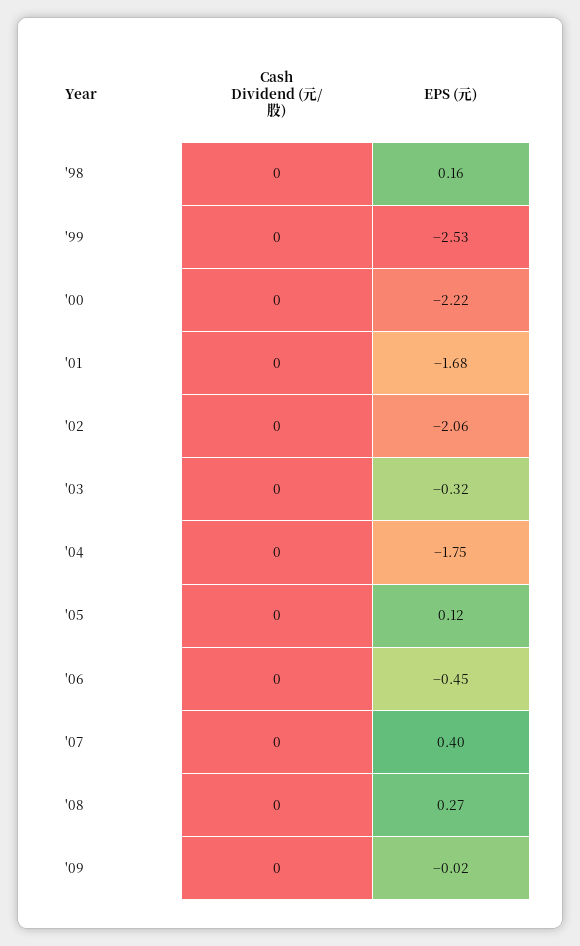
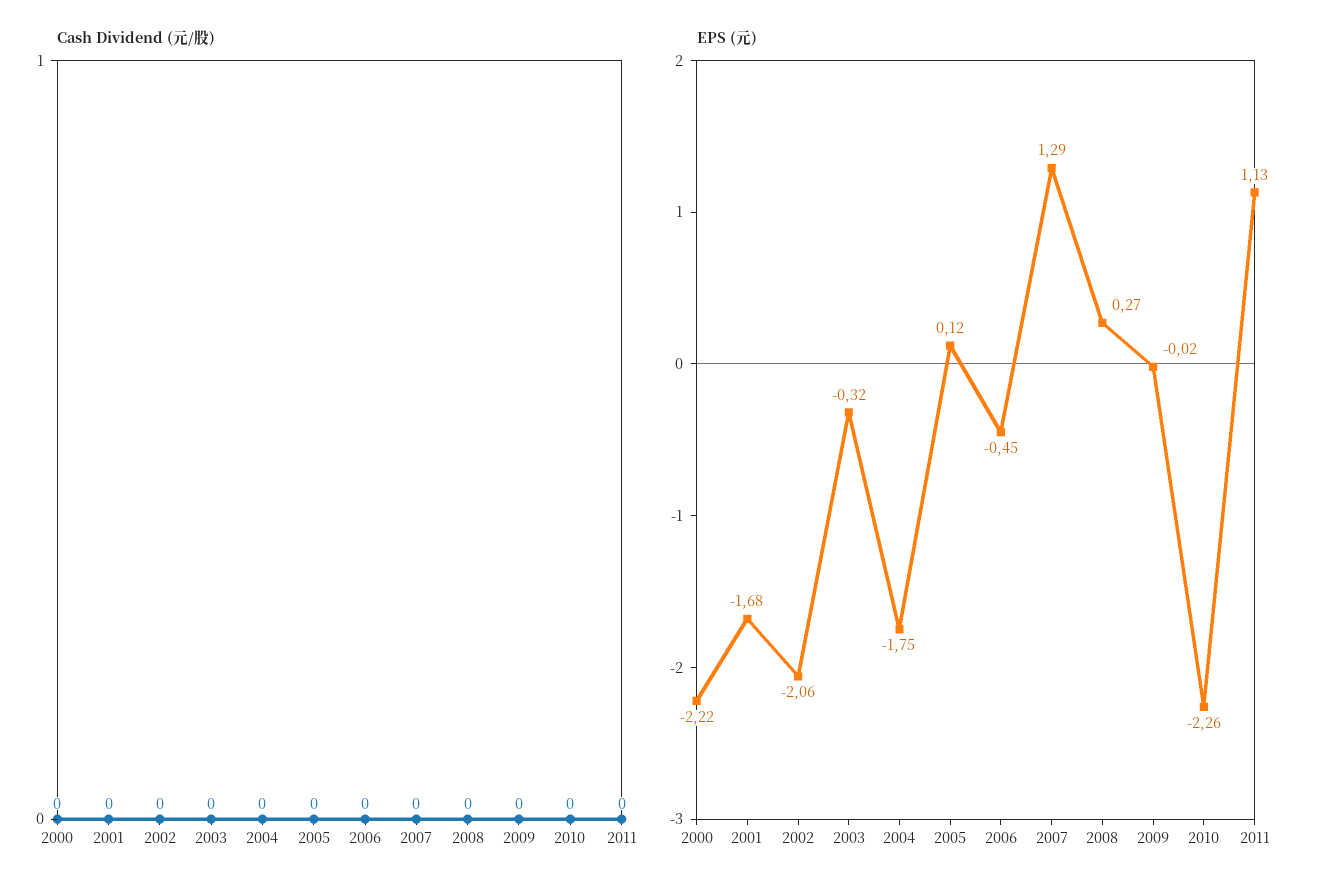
Cash Dividend (元/股), '98: 0 -> none
EPS (元), '98: 0.16 -> none
Cash Dividend (元/股), '99: 0 -> none
EPS (元), '99: -2.53 -> none
EPS (元), '07: 0.4 -> 1.29
Cash Dividend (元/股), 2010: none -> 0
Cash Dividend (元/股), 2011: none -> 0
EPS (元), 2010: none -> -2.26
EPS (元), 2011: none -> 1.13

